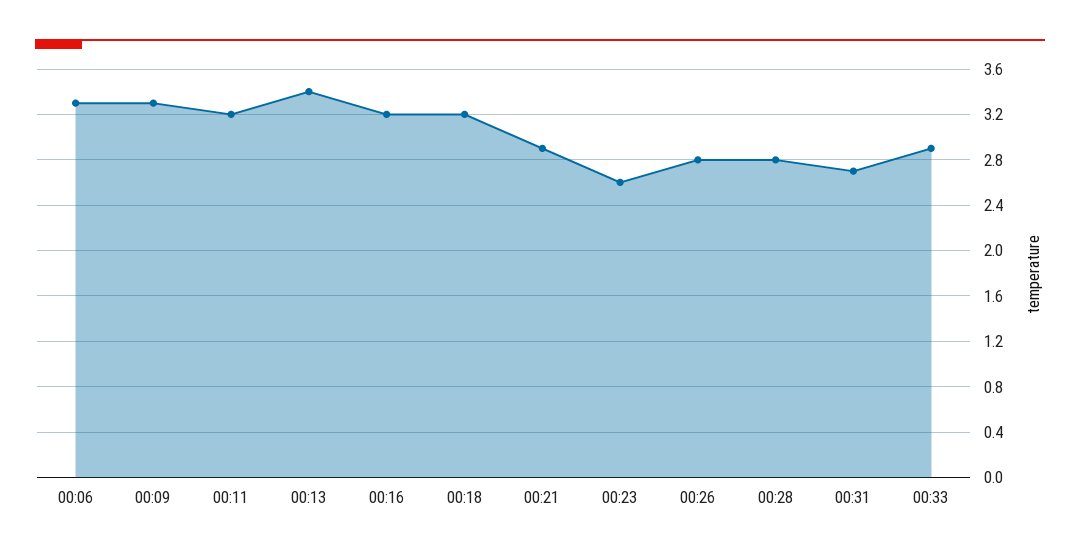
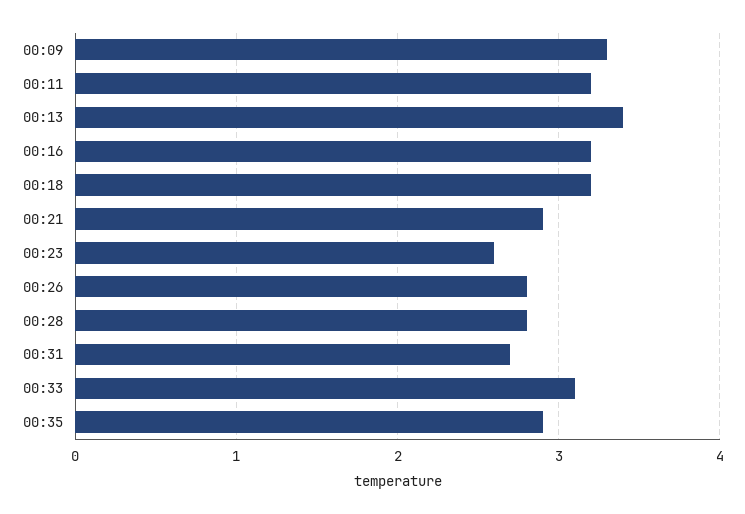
00:06: 3.3 -> none
00:33: 2.9 -> 3.1
00:35: none -> 2.9

